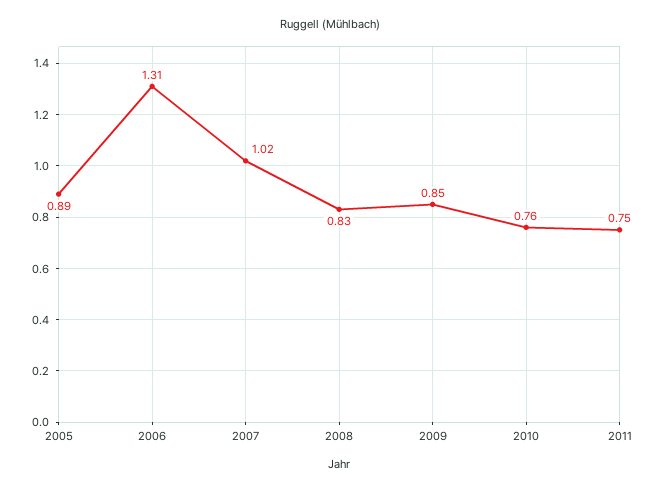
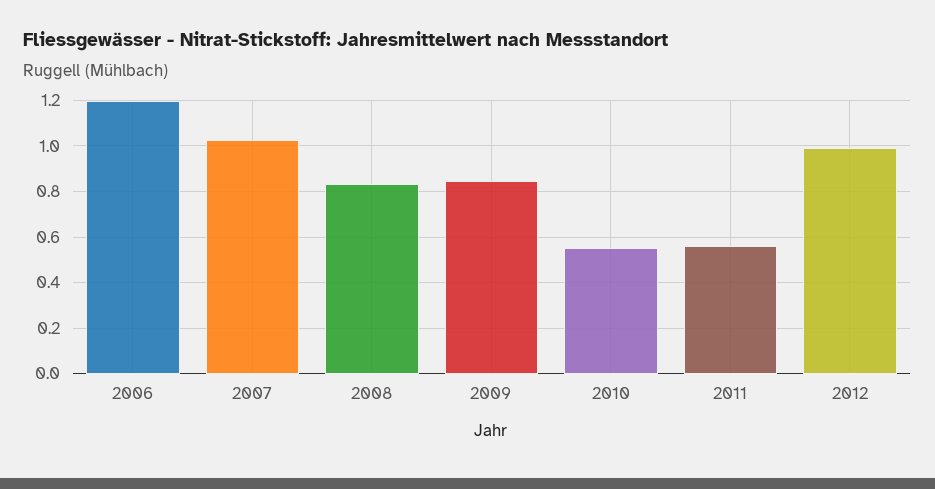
2005: 0.89 -> none
2006: 1.31 -> 1.2
2010: 0.76 -> 0.55
2011: 0.75 -> 0.55
2012: none -> 1

